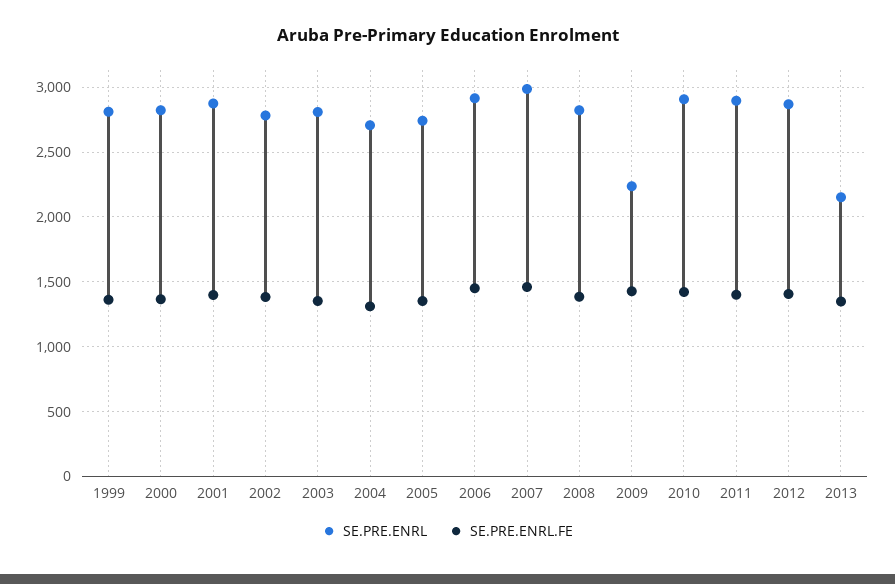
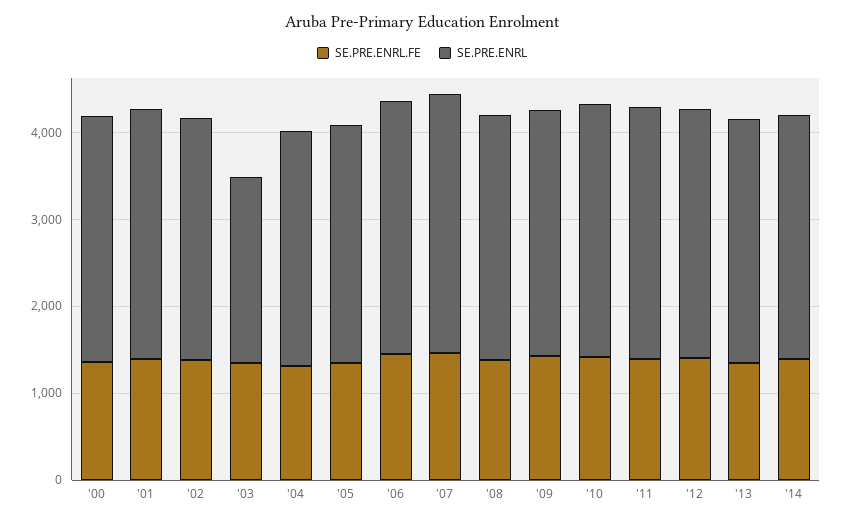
SE.PRE.ENRL, 1999: 2800 -> none
SE.PRE.ENRL.FE, 1999: 1350 -> none
SE.PRE.ENRL, 2003: 2800 -> 2200
SE.PRE.ENRL, 2009: 2250 -> 2800
SE.PRE.ENRL, 2013: 2150 -> 2800
SE.PRE.ENRL.FE, '14: none -> 1400
SE.PRE.ENRL, '14: none -> 2800

